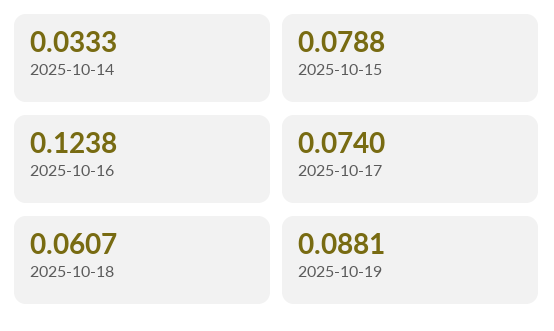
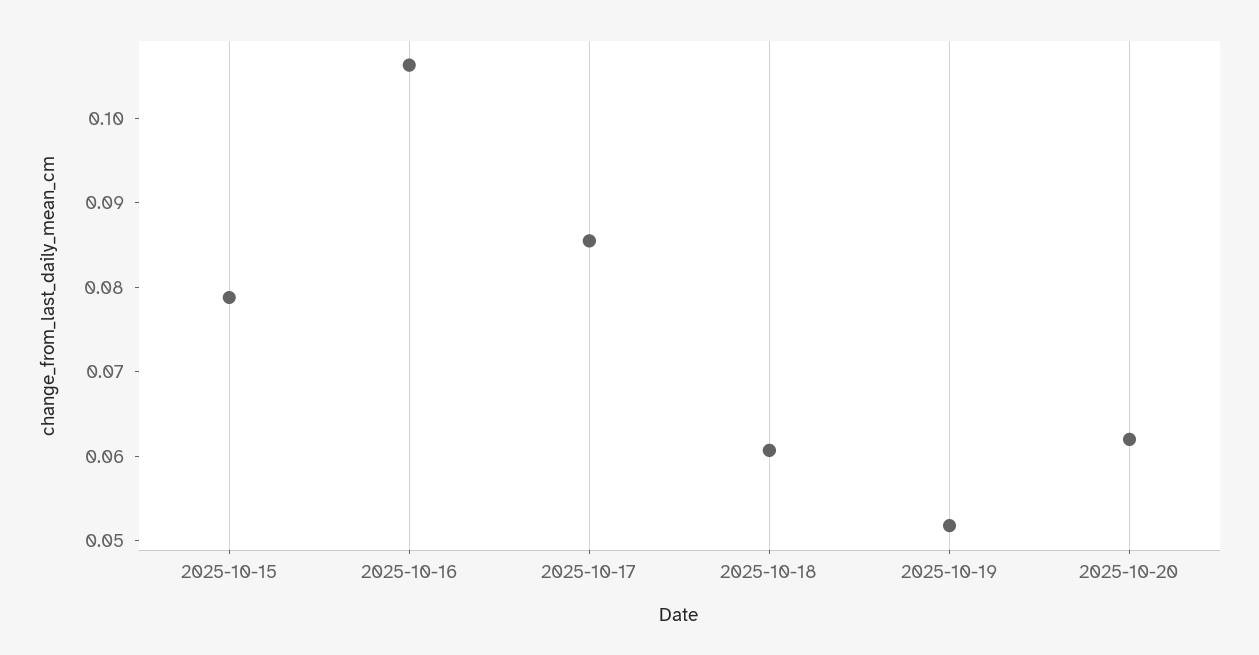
2025-10-14: 0.0333 -> none
2025-10-16: 0.1238 -> 0.106
2025-10-17: 0.074 -> 0.086
2025-10-19: 0.0881 -> 0.052
2025-10-20: none -> 0.062

